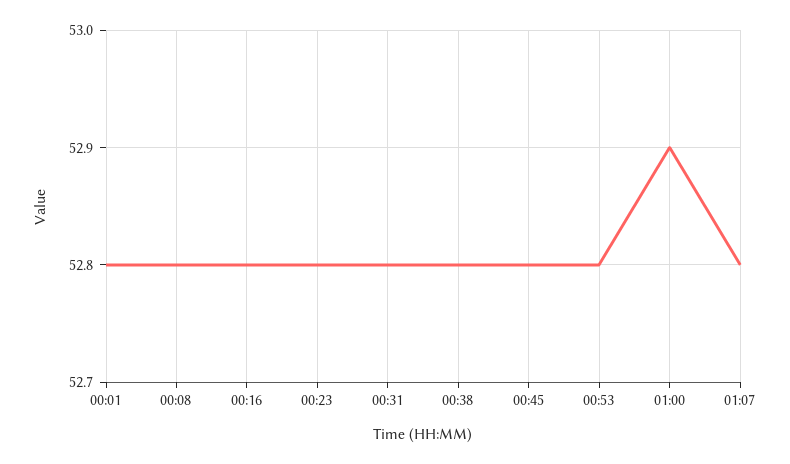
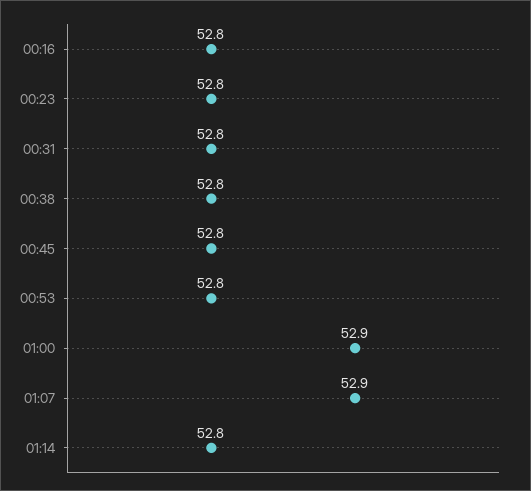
00:01: 52.8 -> none
00:08: 52.8 -> none
01:07: 52.8 -> 52.9
01:14: none -> 52.8

